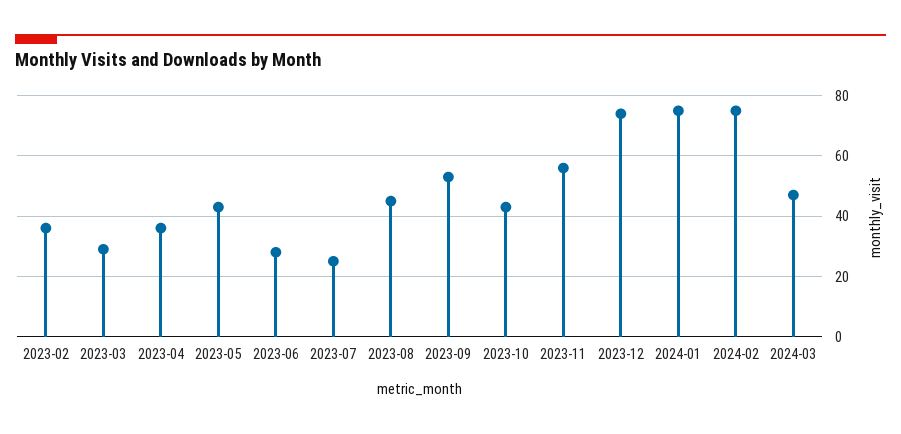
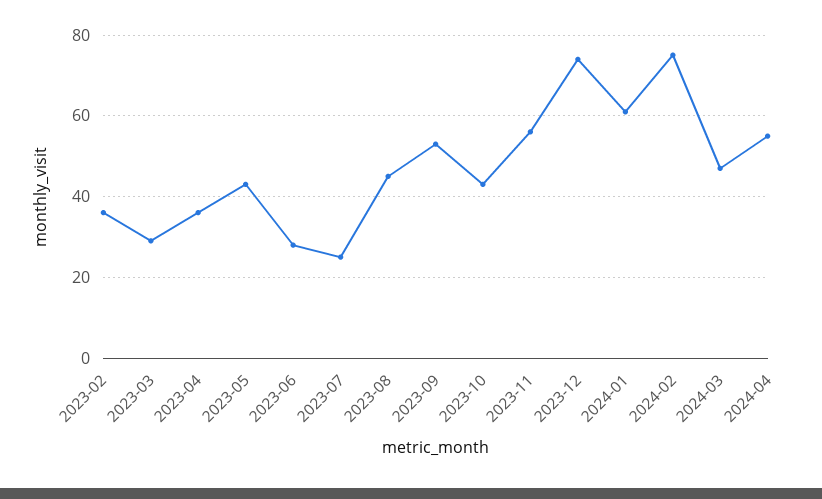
2024-01: 75 -> 60
2024-04: none -> 55

